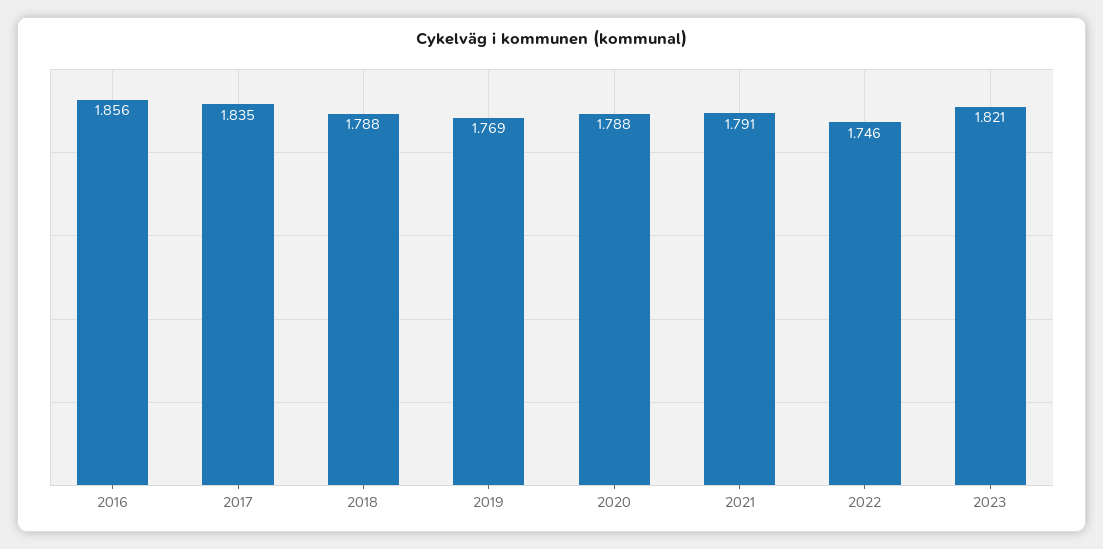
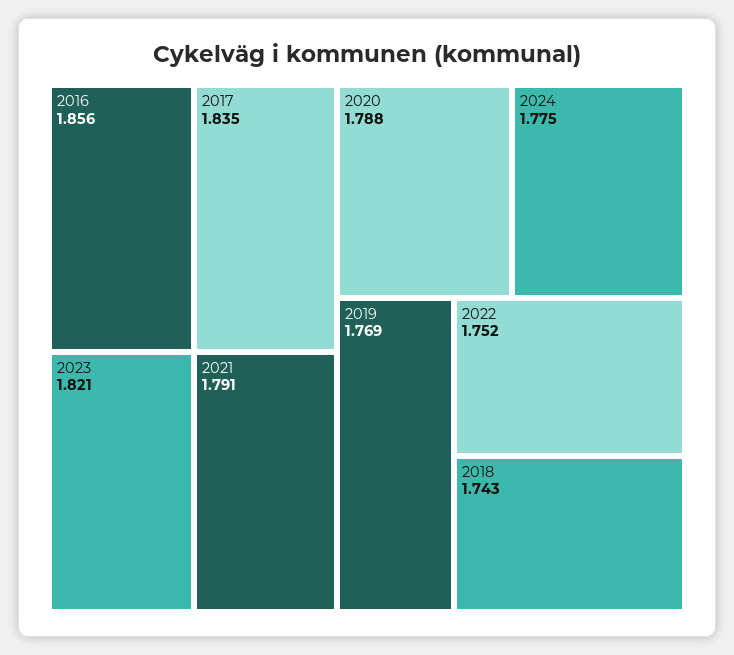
2018: 1.788 -> 1.743
2022: 1.746 -> 1.752
2024: none -> 1.775

